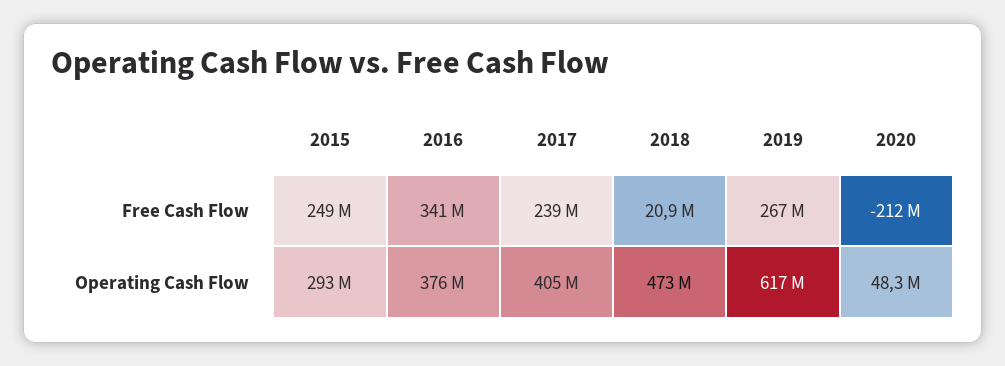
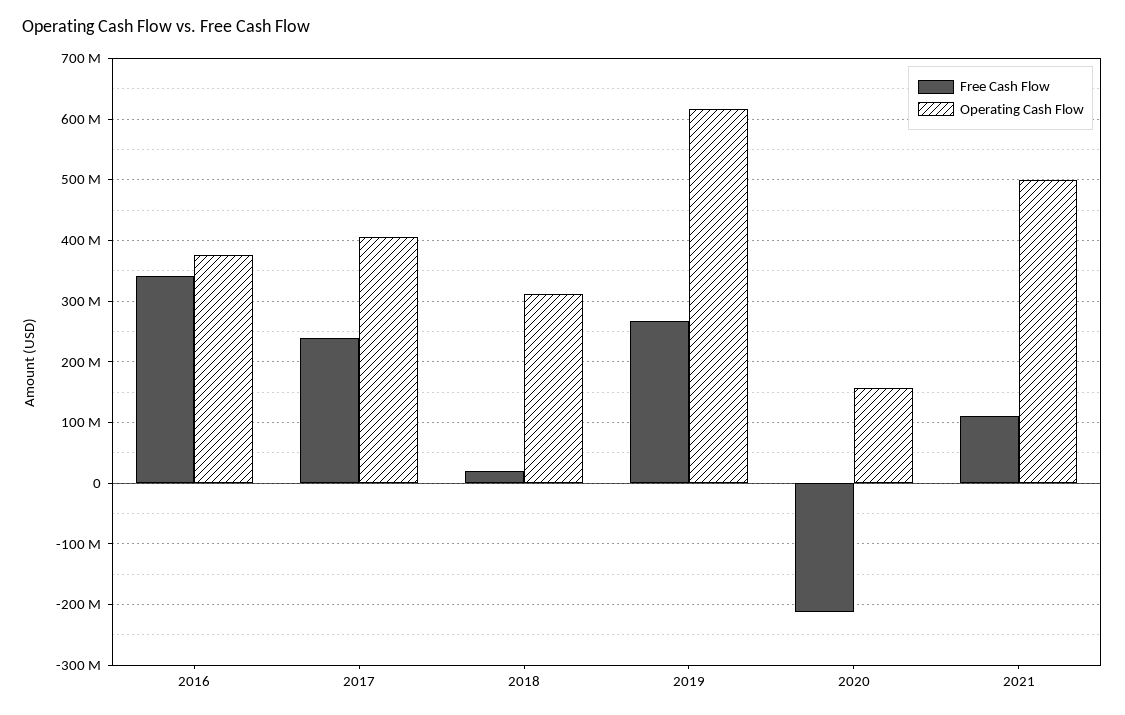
Free Cash Flow, 2015: 249000000 -> none
Operating Cash Flow, 2015: 293000000 -> none
Operating Cash Flow, 2018: 473000000 -> 310000000
Operating Cash Flow, 2020: 48300000 -> 160000000
Free Cash Flow, 2021: none -> 110000000
Operating Cash Flow, 2021: none -> 500000000

